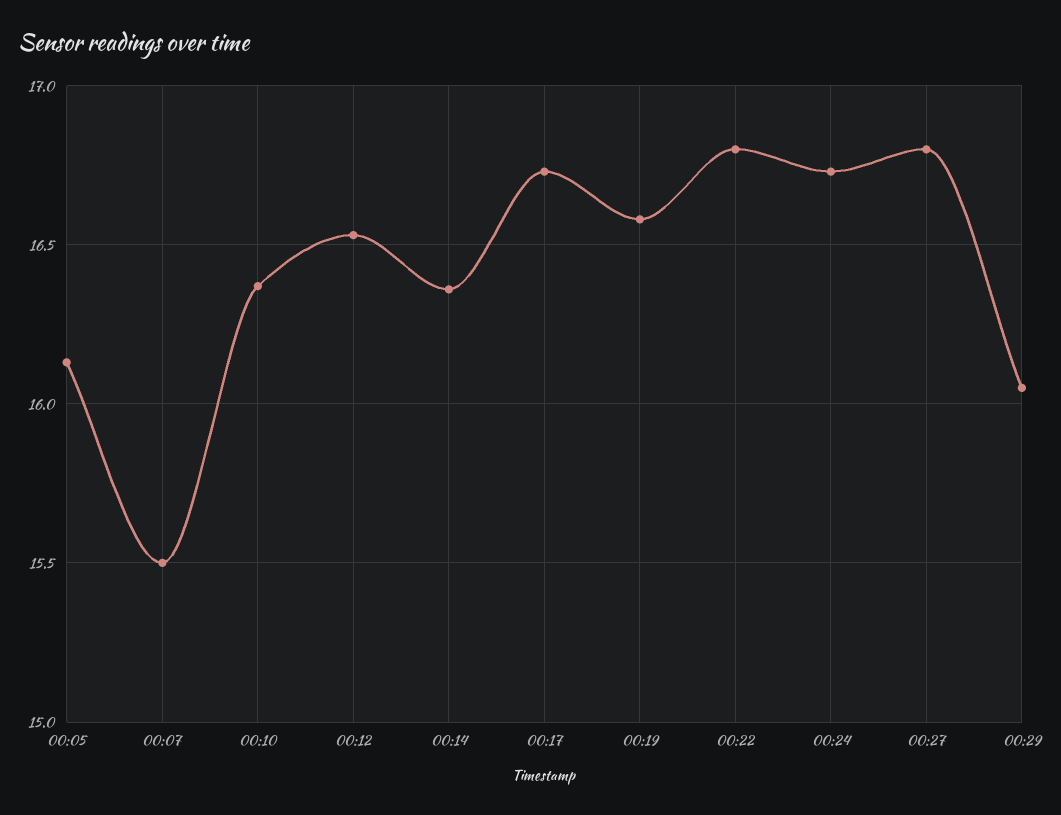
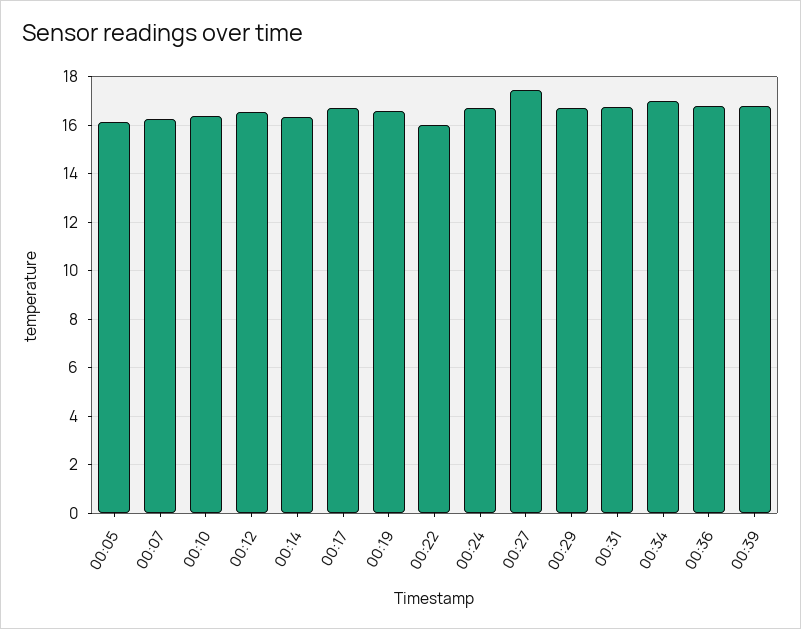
00:07: 15.5 -> 16.25
00:22: 16.8 -> 16
00:27: 16.8 -> 17.5
00:29: 16.05 -> 16.75
00:31: none -> 16.75
00:34: none -> 17
00:36: none -> 16.75
00:39: none -> 16.75

